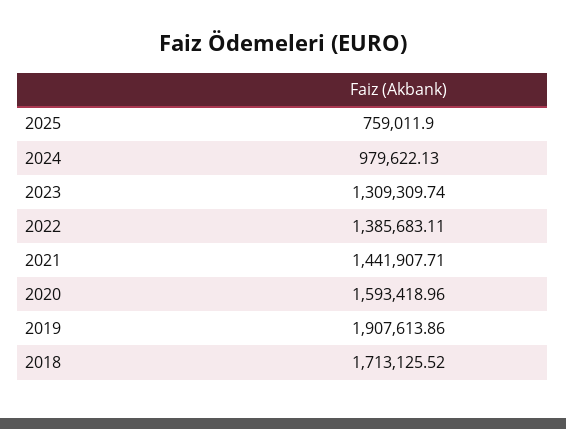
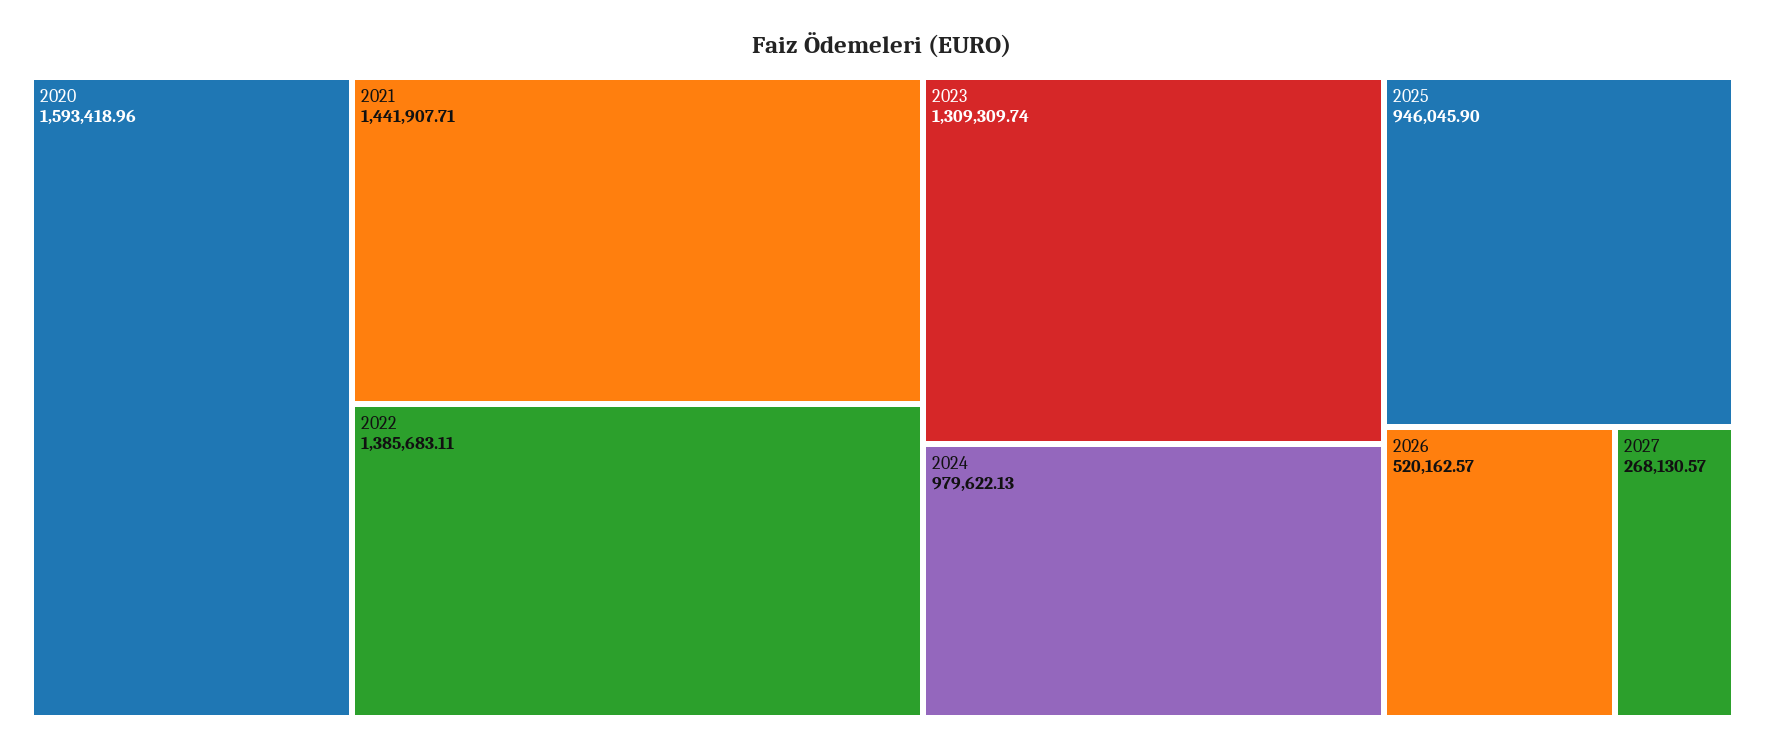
2025: 759011.9 -> 946045.9
2019: 1907613.86 -> none
2018: 1713125.52 -> none
2026: none -> 520162.57
2027: none -> 268130.57

